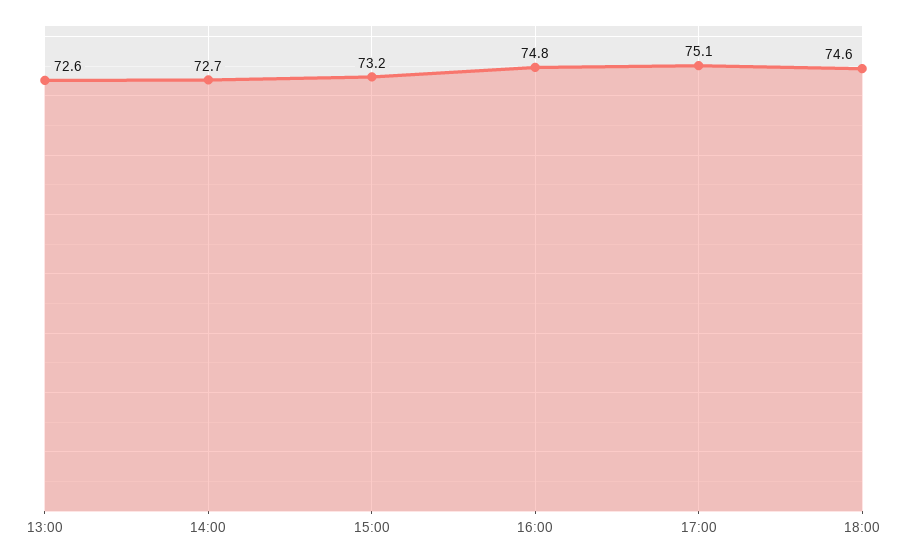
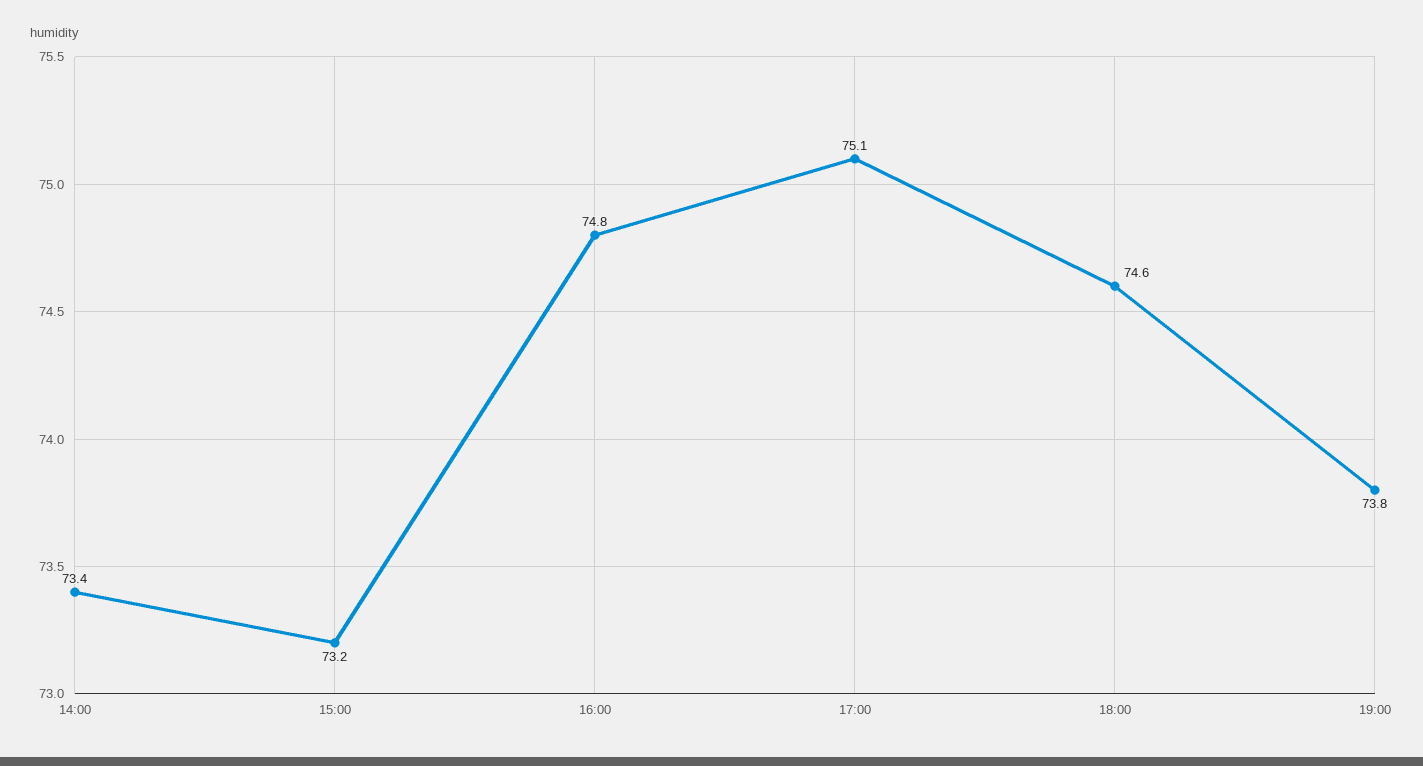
13:00: 72.6 -> none
14:00: 72.7 -> 73.4
19:00: none -> 73.8

